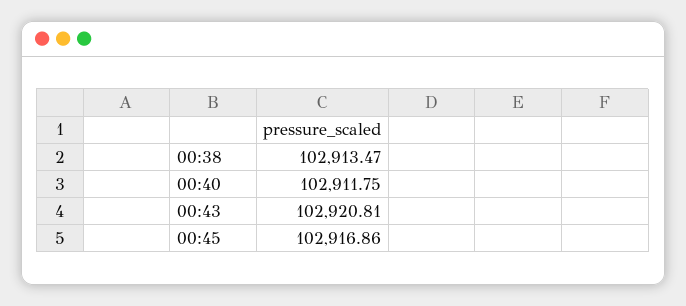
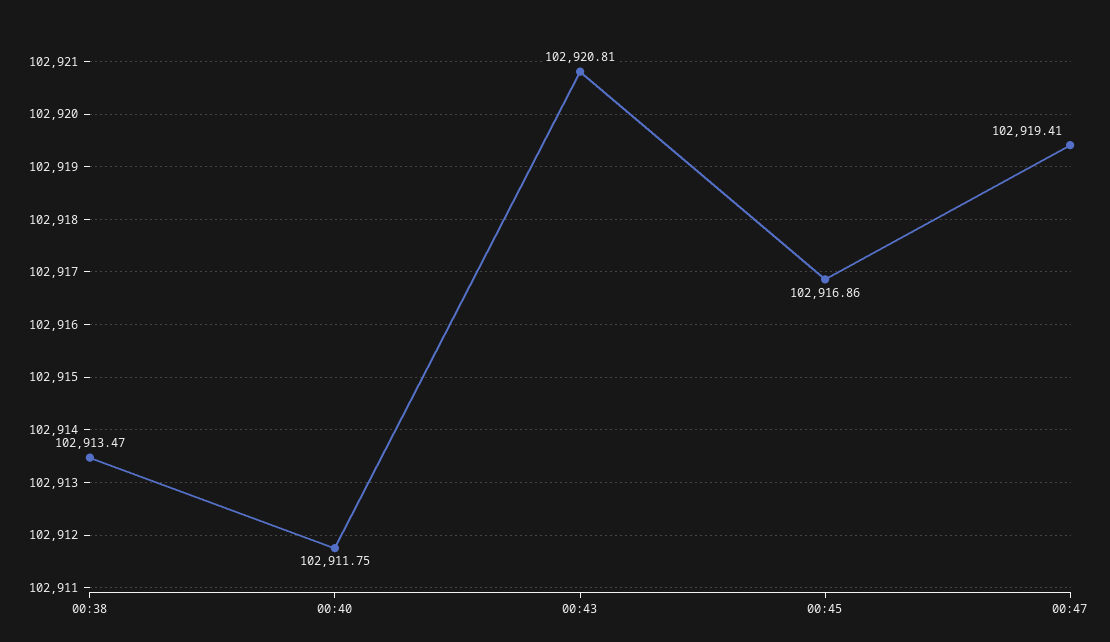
00:47: none -> 102919.41

